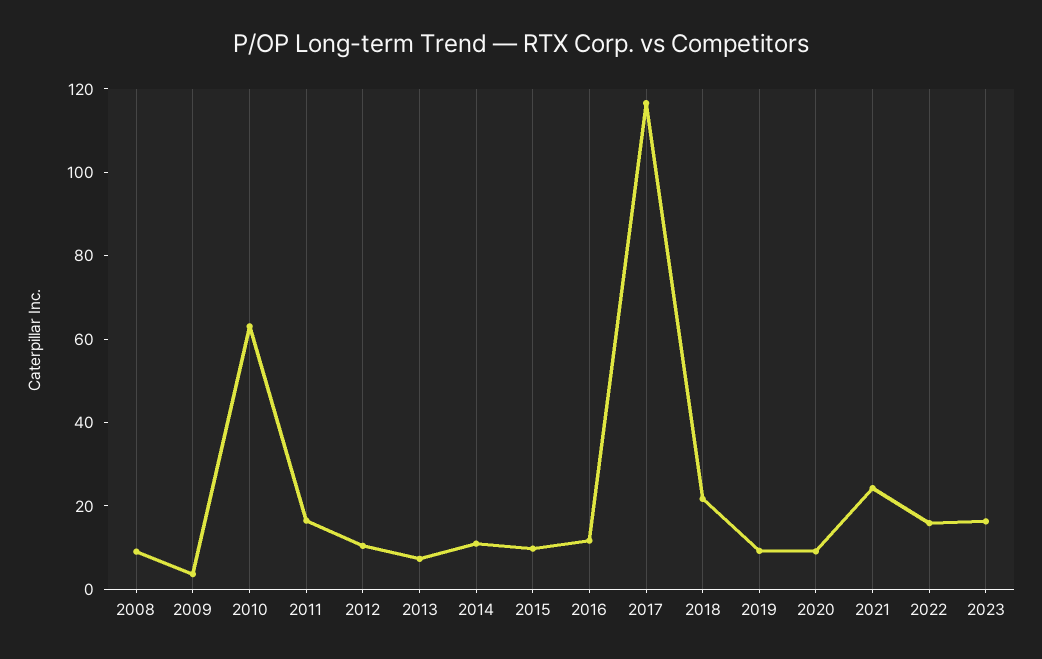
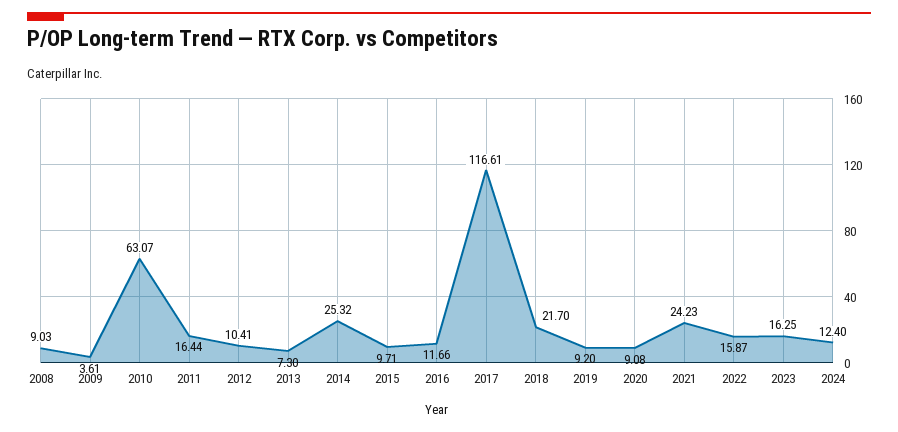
2014: 10 -> 25.32
2024: none -> 12.4

